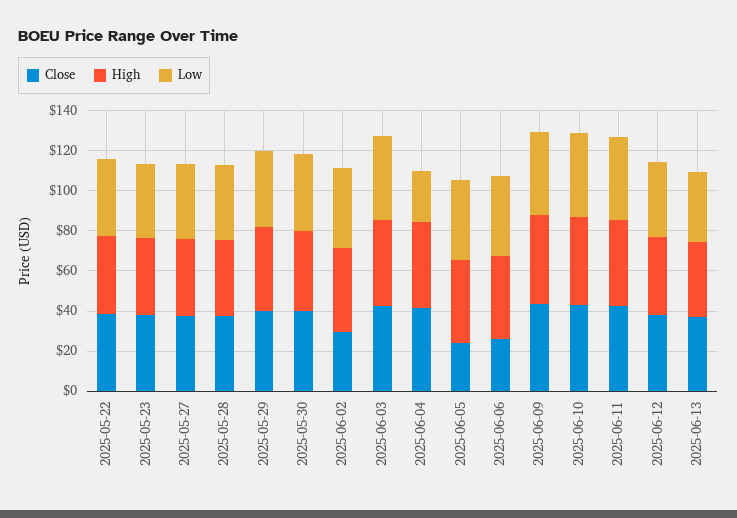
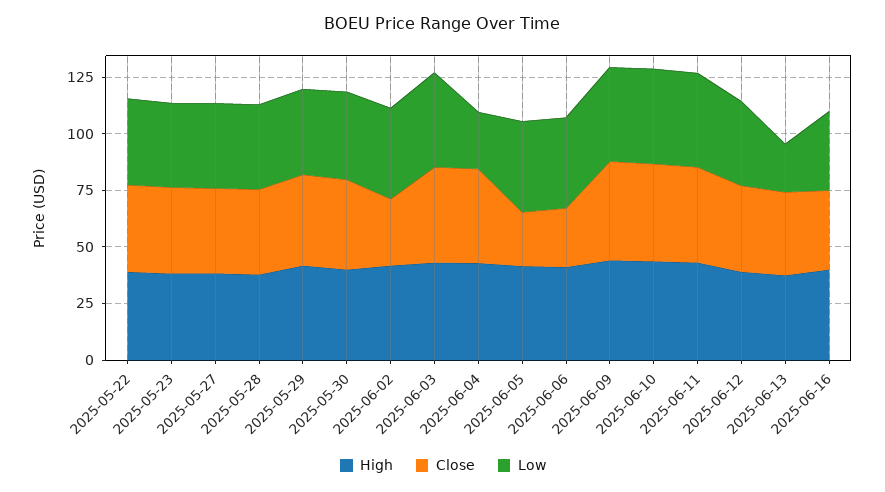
Low, 2025-06-13: 35 -> 20
High, 2025-06-16: none -> 40
Close, 2025-06-16: none -> 35
Low, 2025-06-16: none -> 35

